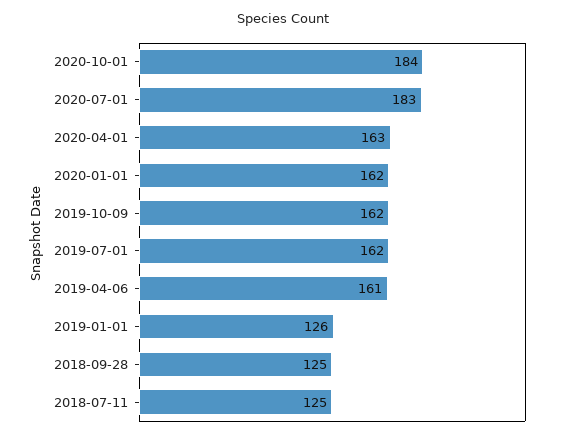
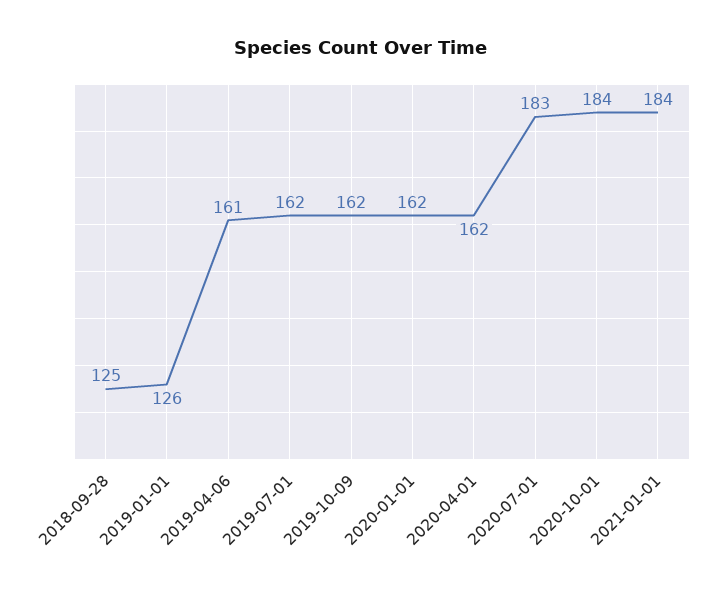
2020-04-01: 163 -> 162
2018-07-11: 125 -> none
2021-01-01: none -> 184

